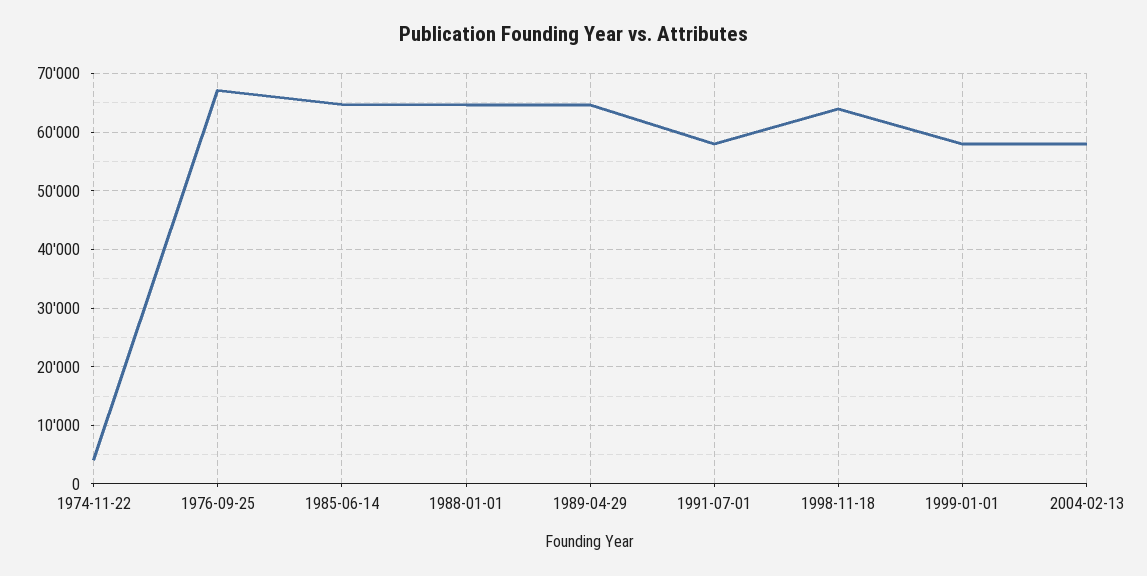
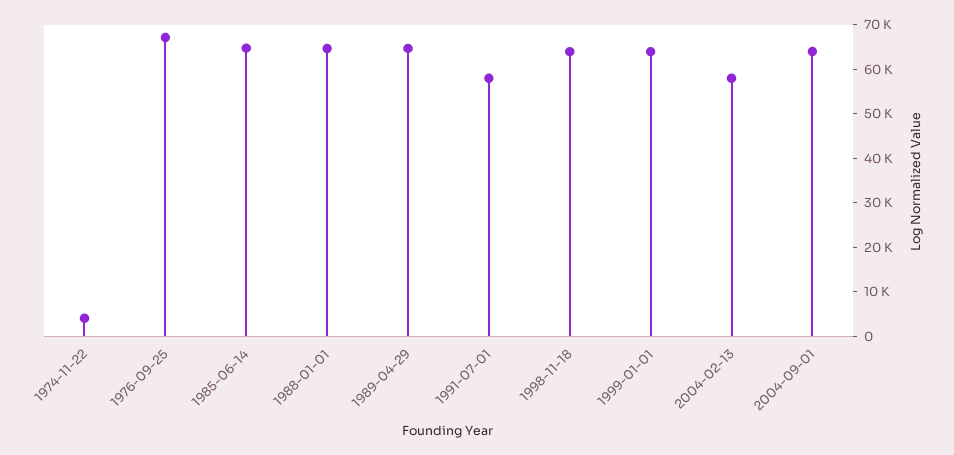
1999-01-01: 58000 -> 64000
2004-09-01: none -> 64000

